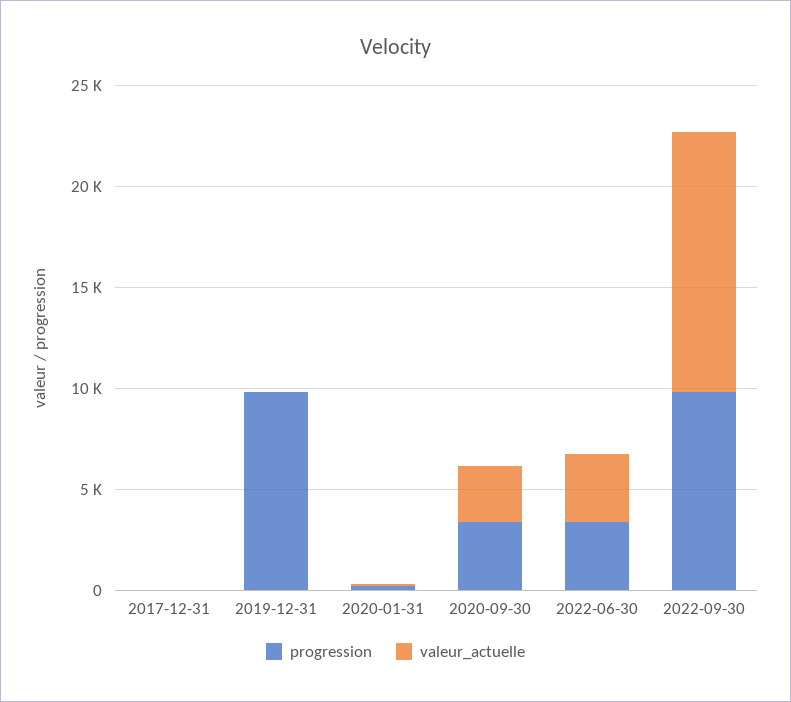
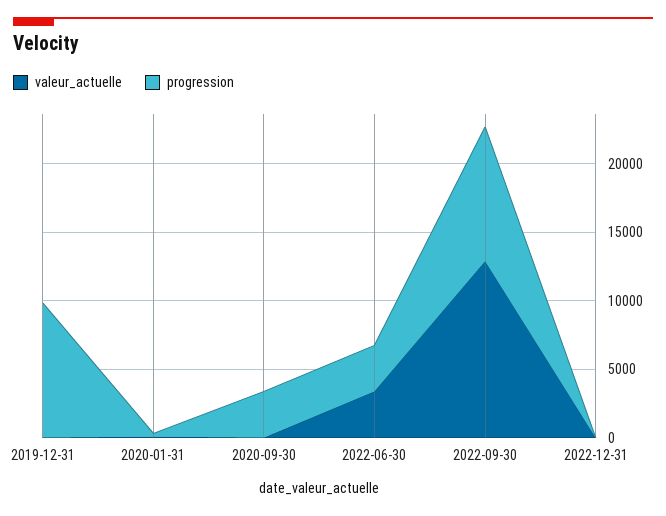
progression, 2017-12-31: 0 -> none
valeur_actuelle, 2017-12-31: 0 -> none
valeur_actuelle, 2020-09-30: 3000 -> 0
valeur_actuelle, 2022-12-31: none -> 0
progression, 2022-12-31: none -> 0

